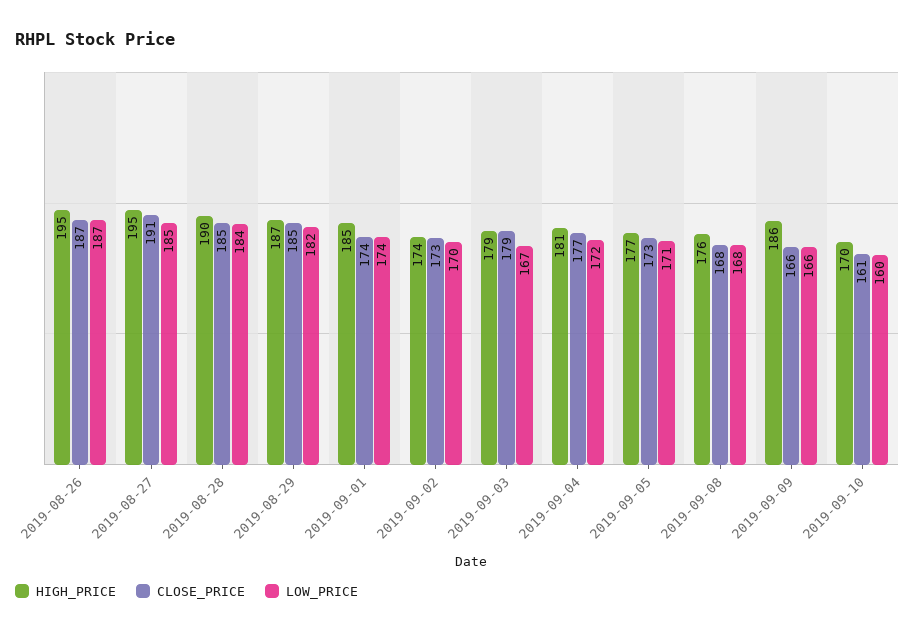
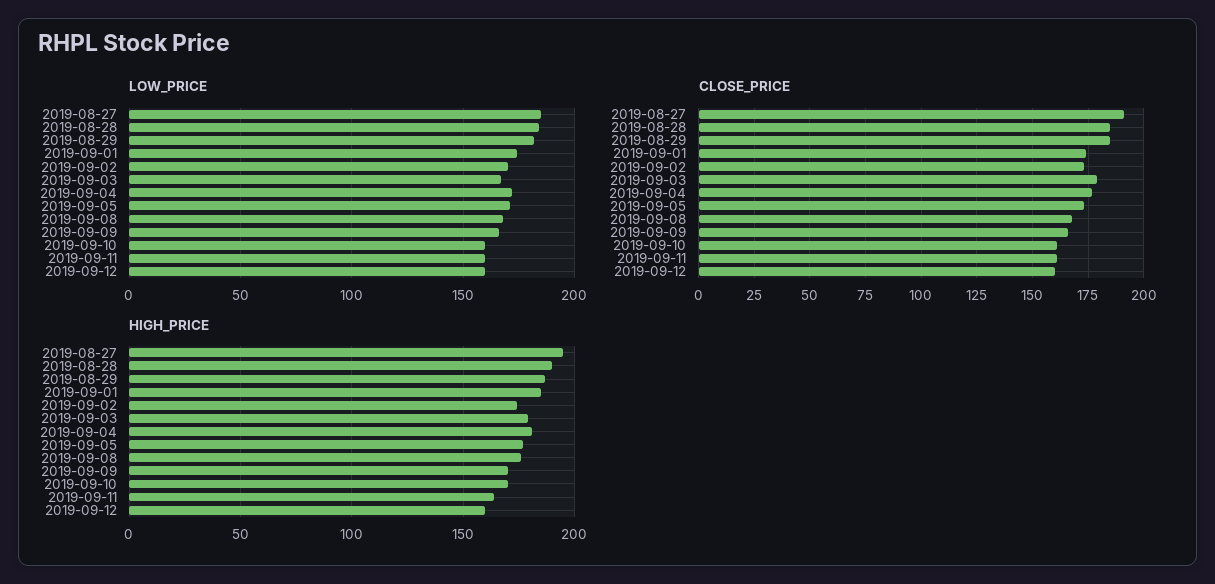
HIGH_PRICE, 2019-08-26: 195 -> none
CLOSE_PRICE, 2019-08-26: 187 -> none
LOW_PRICE, 2019-08-26: 187 -> none
HIGH_PRICE, 2019-09-09: 186 -> 170
LOW_PRICE, 2019-09-11: none -> 160
LOW_PRICE, 2019-09-12: none -> 160
CLOSE_PRICE, 2019-09-11: none -> 160
CLOSE_PRICE, 2019-09-12: none -> 160
HIGH_PRICE, 2019-09-11: none -> 165
HIGH_PRICE, 2019-09-12: none -> 160

